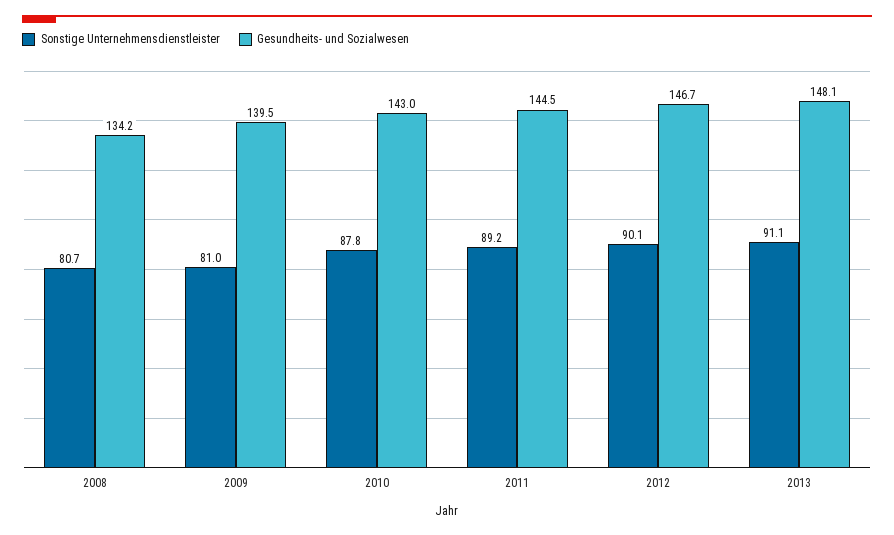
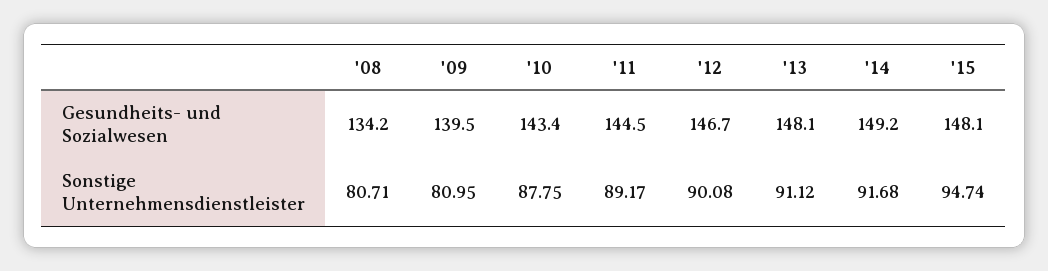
Gesundheits- und Sozialwesen, 2010: 143 -> 143.4
Gesundheits- und Sozialwesen, '14: none -> 149.2
Gesundheits- und Sozialwesen, '15: none -> 148.1
Sonstige Unternehmensdienstleister, '14: none -> 91.68
Sonstige Unternehmensdienstleister, '15: none -> 94.74

